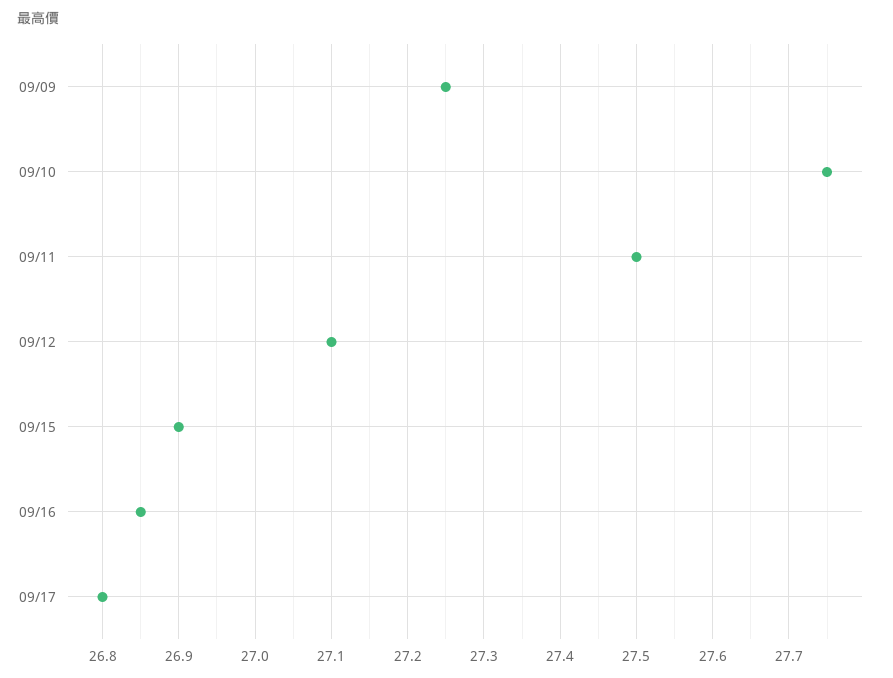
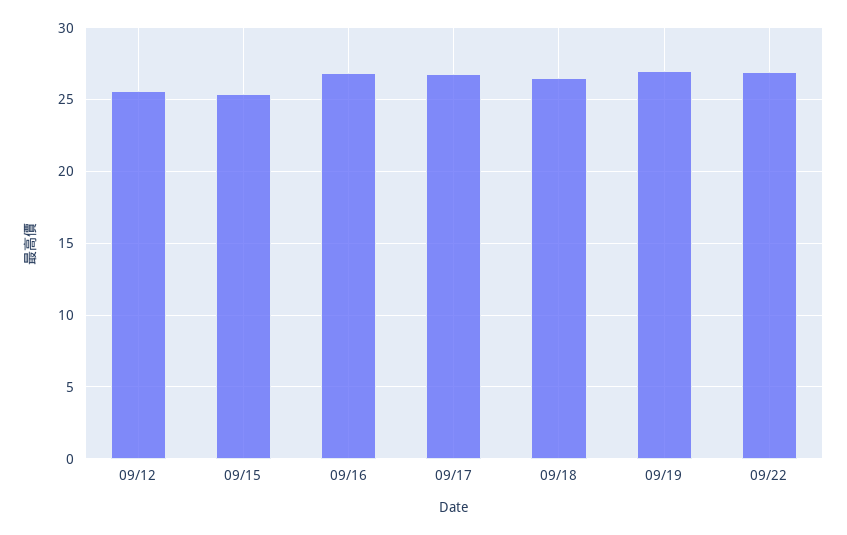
09/09: 27.25 -> none
09/10: 27.75 -> none
09/11: 27.5 -> none
09/12: 27.1 -> 25.5
09/15: 26.9 -> 25.5
09/18: none -> 26.5
09/19: none -> 27
09/22: none -> 27

